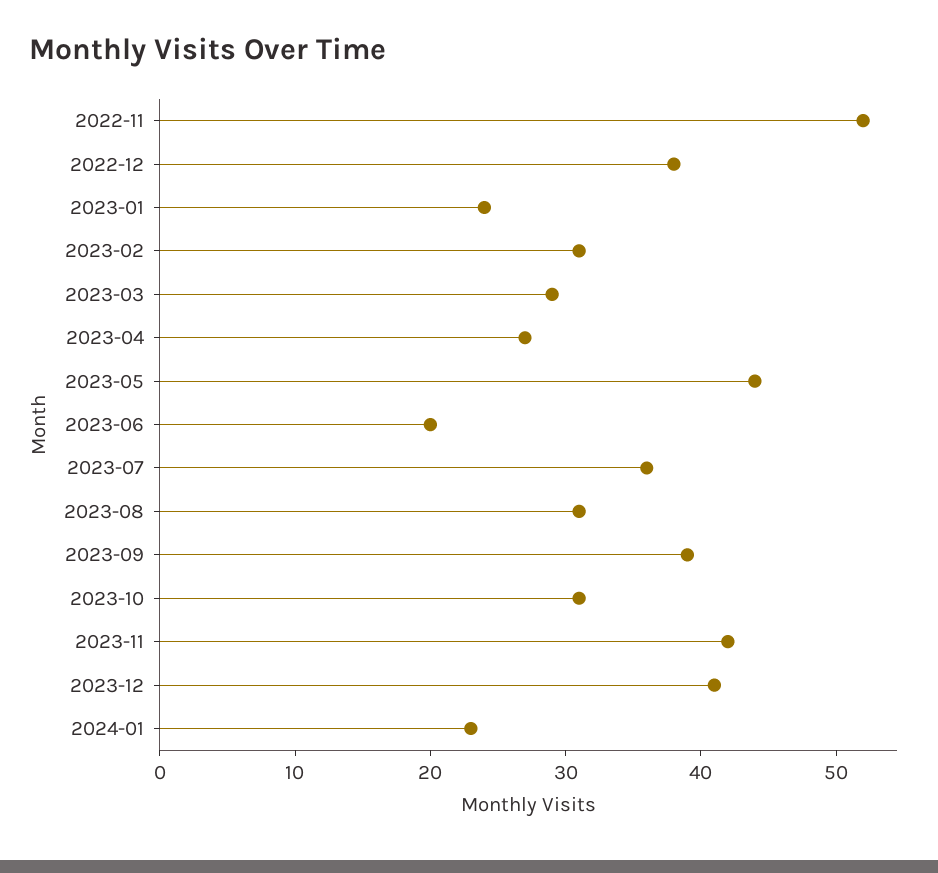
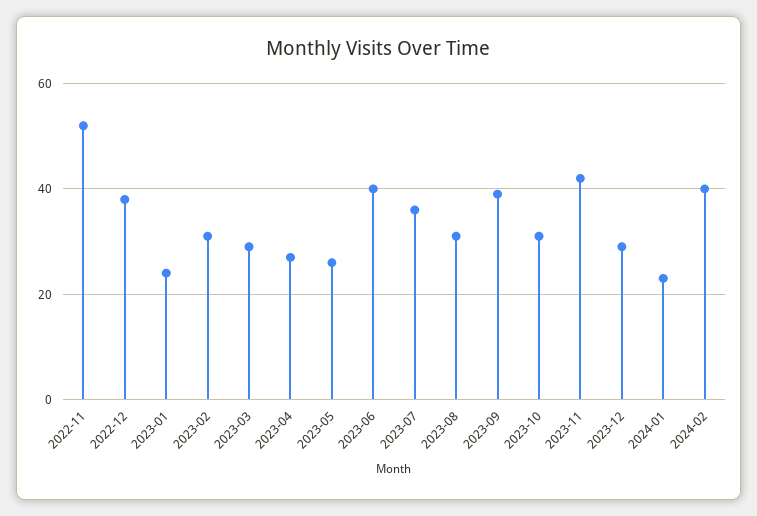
2023-05: 44 -> 25
2023-06: 20 -> 40
2023-12: 41 -> 30
2024-02: none -> 40

